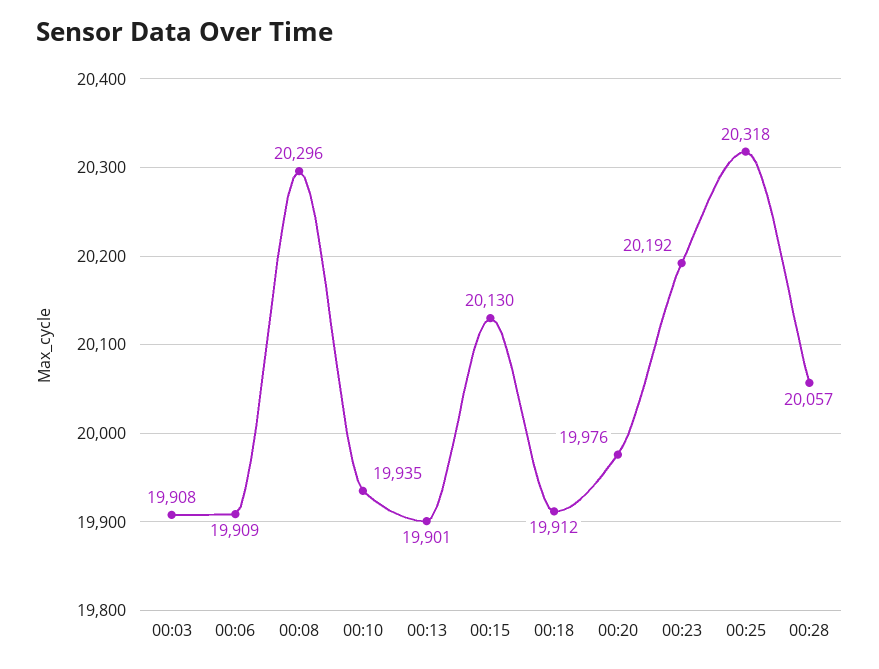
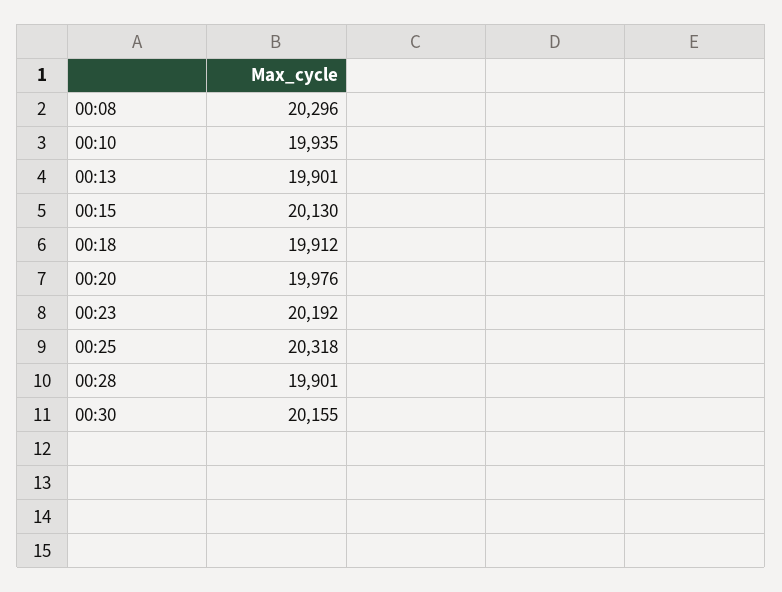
00:03: 19908 -> none
00:06: 19909 -> none
00:28: 20057 -> 19901
00:30: none -> 20155

